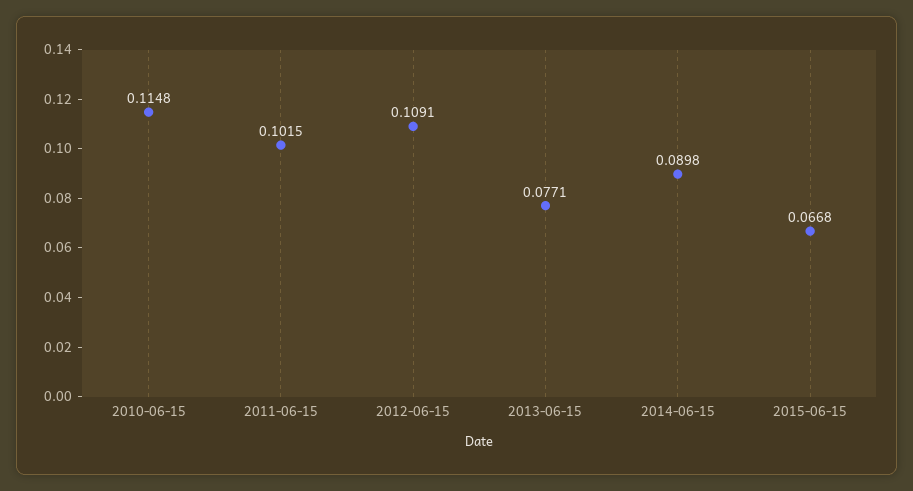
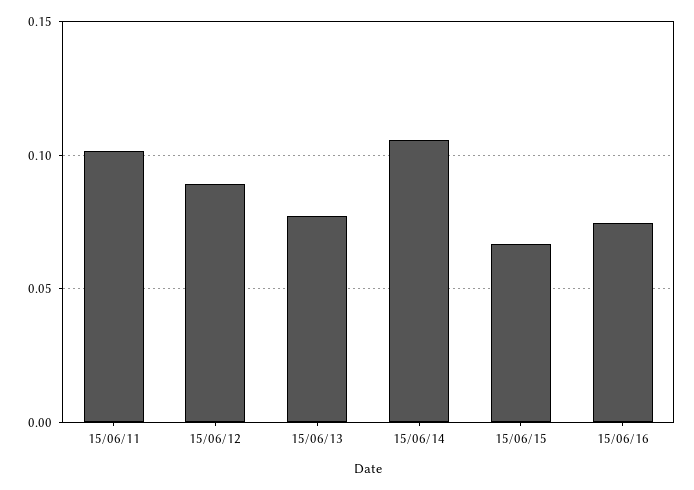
2010-06-15: 0.1148 -> none
2012-06-15: 0.1091 -> 0.09
2014-06-15: 0.0898 -> 0.105
15/06/16: none -> 0.075

